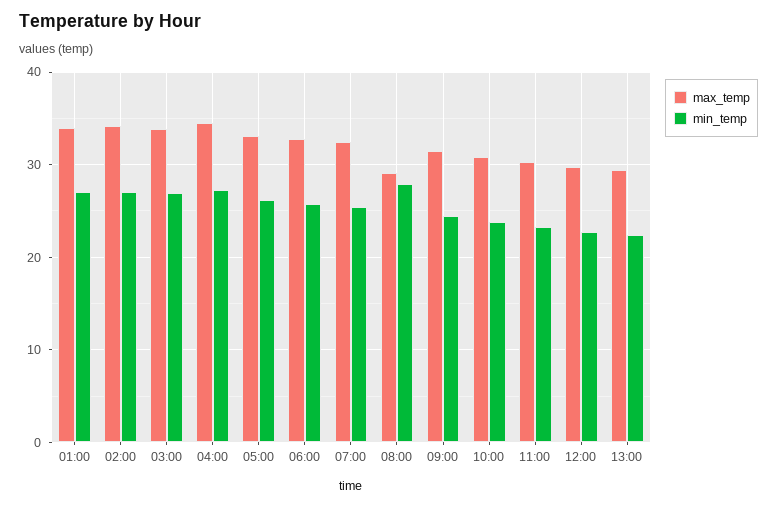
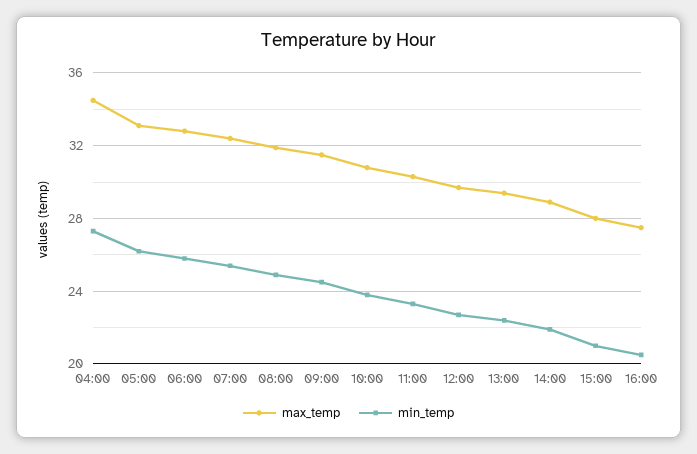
max_temp, 01:00: 34 -> none
min_temp, 01:00: 27 -> none
max_temp, 02:00: 34 -> none
min_temp, 02:00: 27 -> none
max_temp, 03:00: 34 -> none
min_temp, 03:00: 27 -> none
max_temp, 08:00: 29 -> 32
min_temp, 08:00: 28 -> 25
max_temp, 14:00: none -> 29
min_temp, 14:00: none -> 22
max_temp, 15:00: none -> 28
min_temp, 15:00: none -> 21
max_temp, 16:00: none -> 27.5
min_temp, 16:00: none -> 20.5

